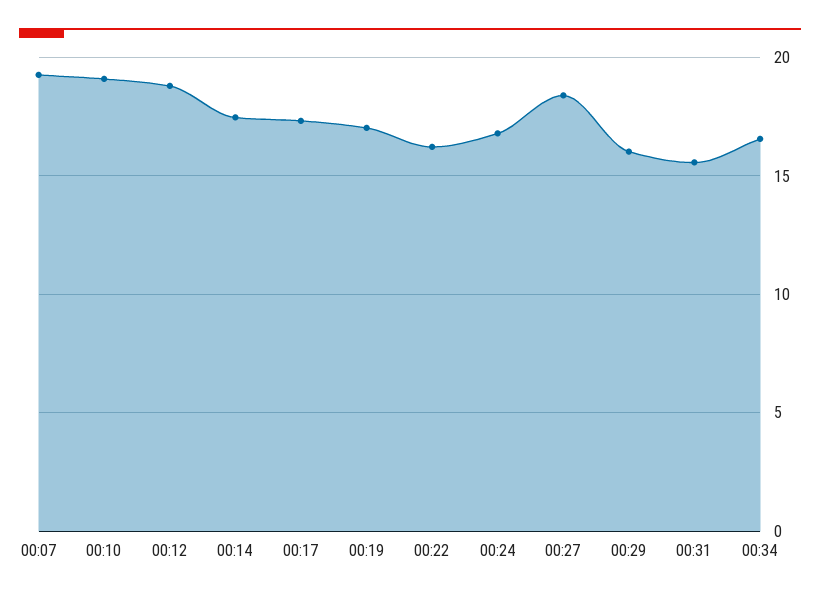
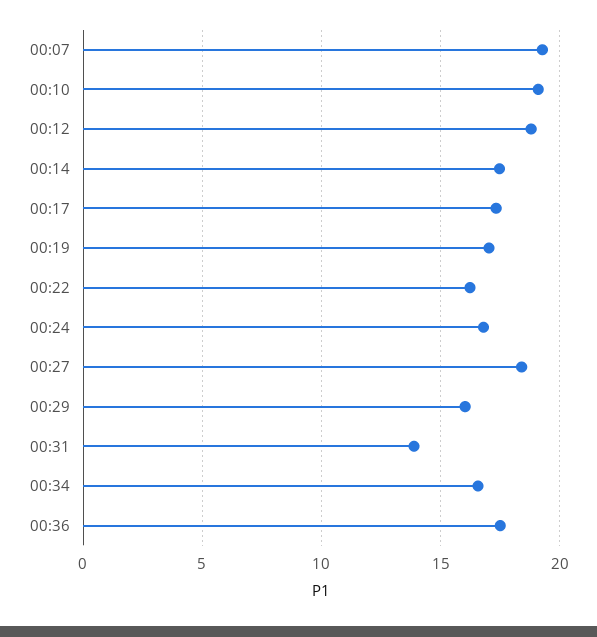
00:31: 15.5 -> 14
00:36: none -> 17.5

